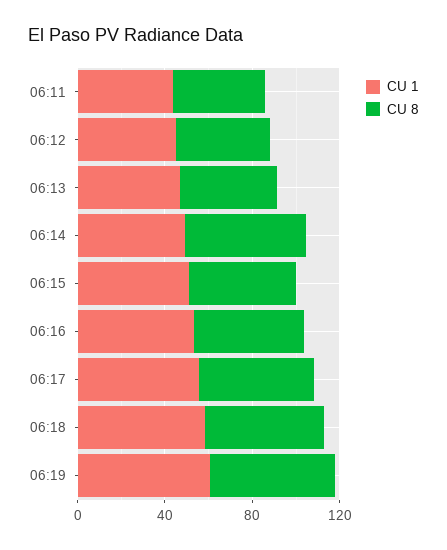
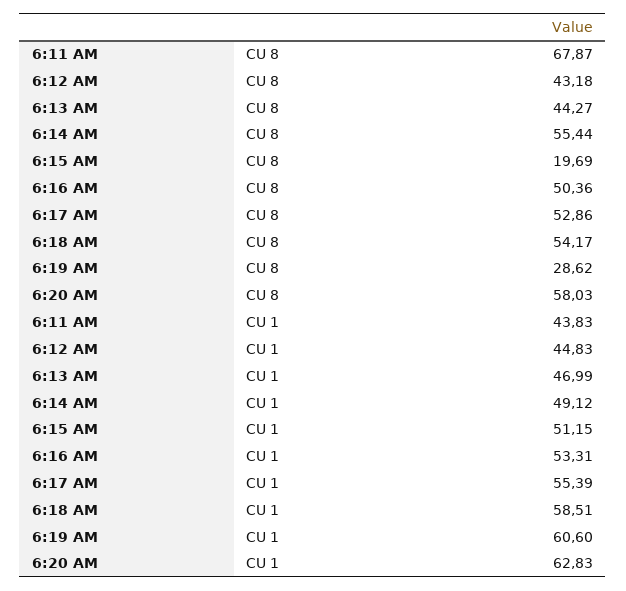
CU 8, 06:11: 40 -> 67.87
CU 8, 06:15: 50 -> 19.69
CU 8, 06:19: 60 -> 28.62
CU 8, 6:20 AM: none -> 58.03
CU 1, 6:20 AM: none -> 62.83

